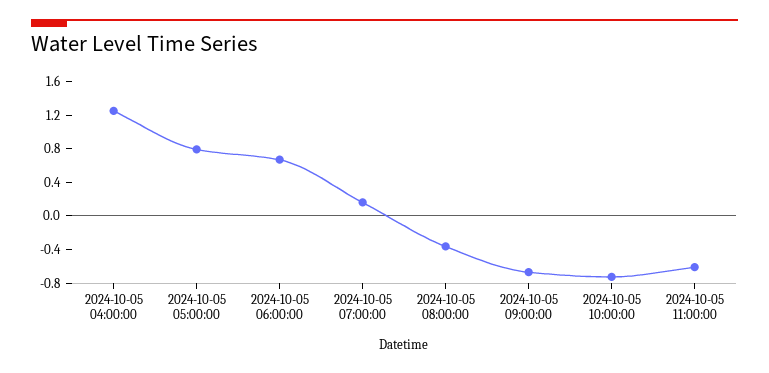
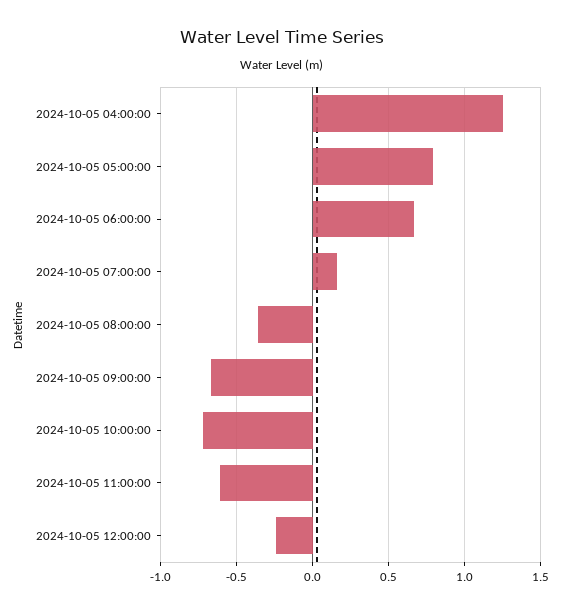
2024-10-05 12:00:00: none -> -0.25

